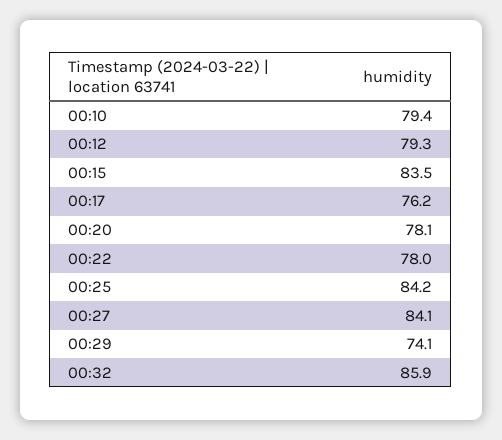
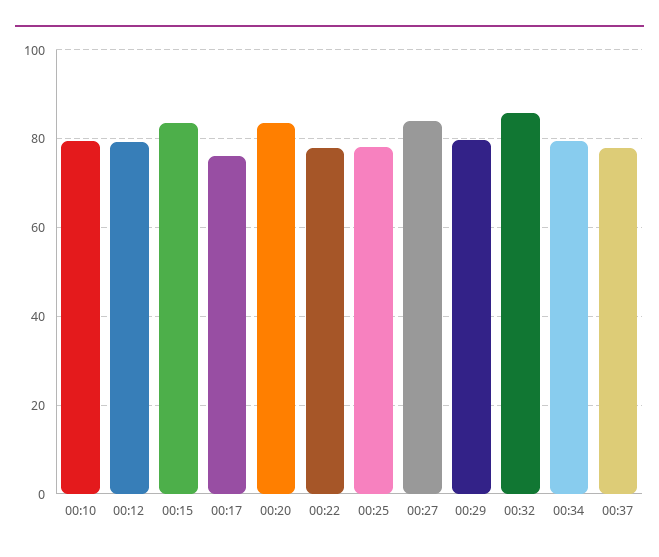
00:20: 78.1 -> 84
00:25: 84.2 -> 78
00:29: 74.1 -> 80
00:34: none -> 80
00:37: none -> 78

